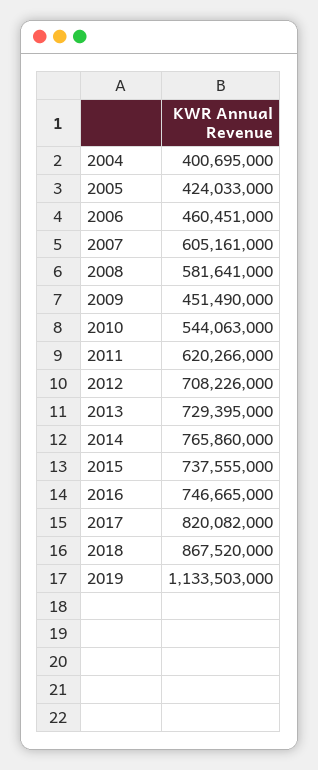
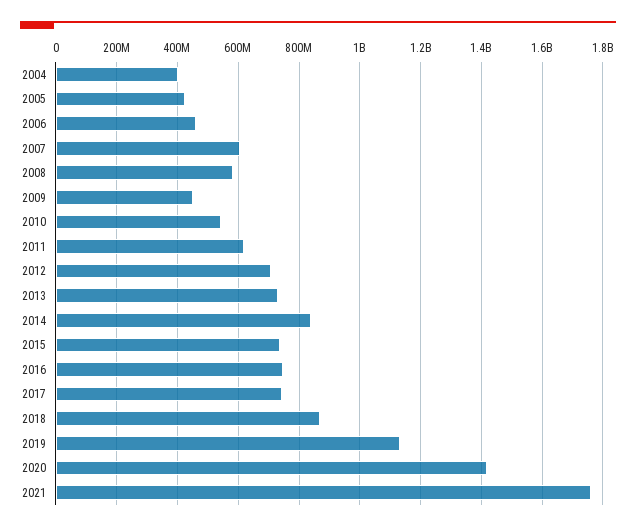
2014: 765860000 -> 840000000
2017: 820082000 -> 740000000
2020: none -> 1420000000
2021: none -> 1760000000

